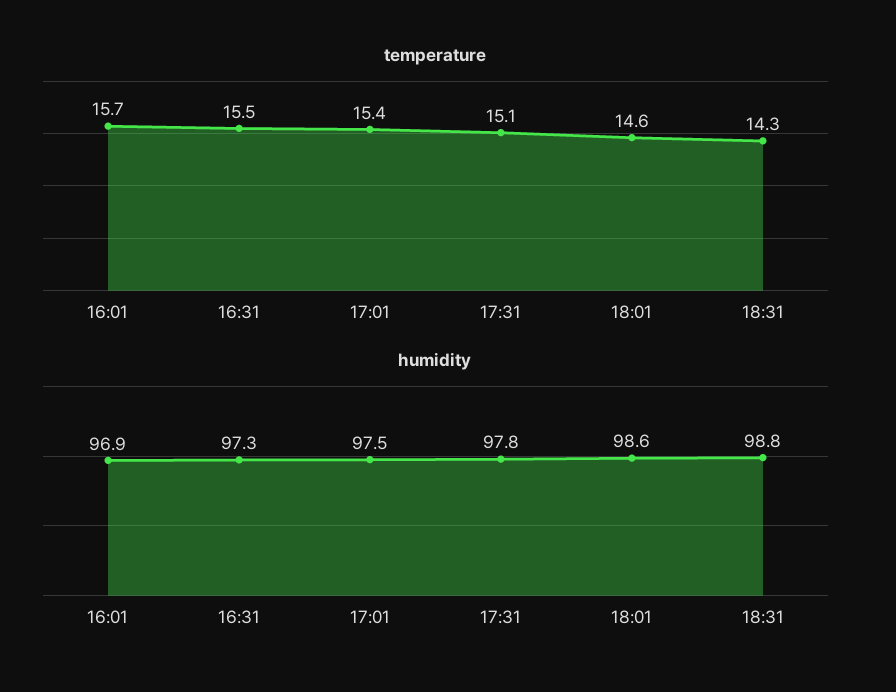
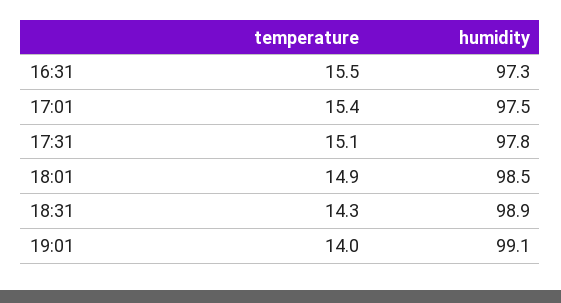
temperature, 16:01: 15.7 -> none
temperature, 18:01: 14.6 -> 14.9
humidity, 16:01: 96.9 -> none
humidity, 18:01: 98.6 -> 98.5
humidity, 18:31: 98.8 -> 98.9
temperature, 19:01: none -> 14
humidity, 19:01: none -> 99.1

